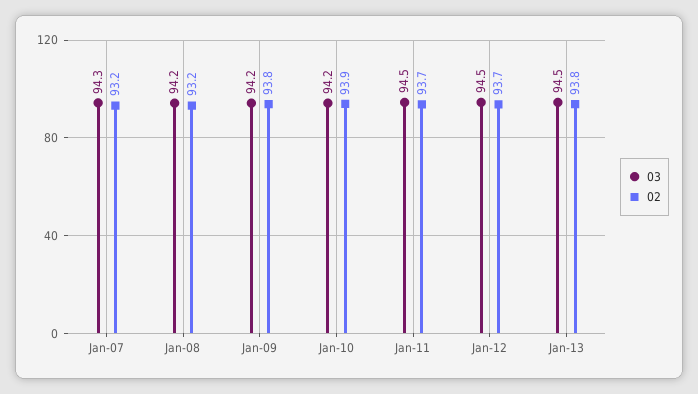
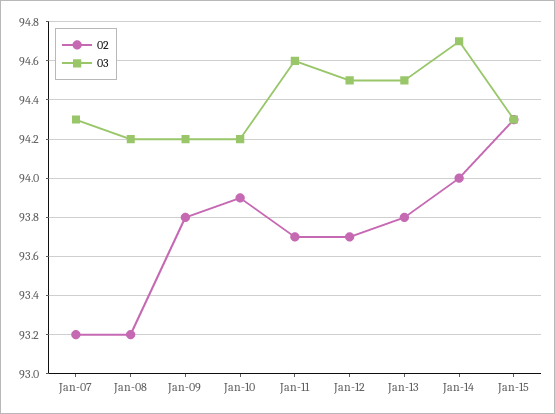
03, Jan-11: 94.5 -> 94.6
02, Jan-14: none -> 94
03, Jan-14: none -> 94.7
02, Jan-15: none -> 94.3
03, Jan-15: none -> 94.3

